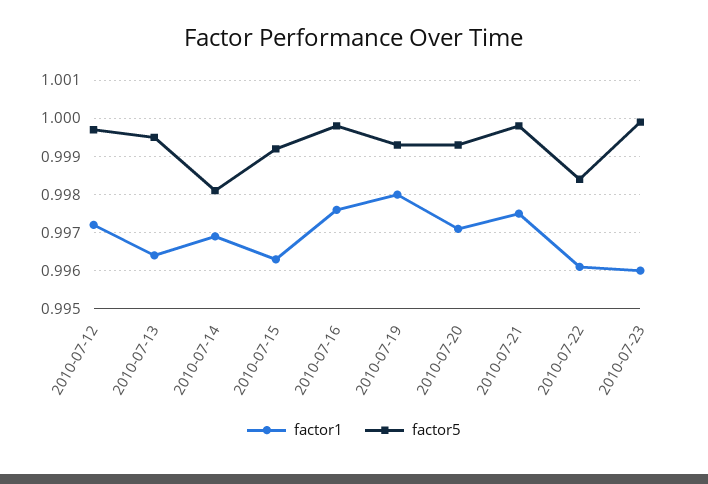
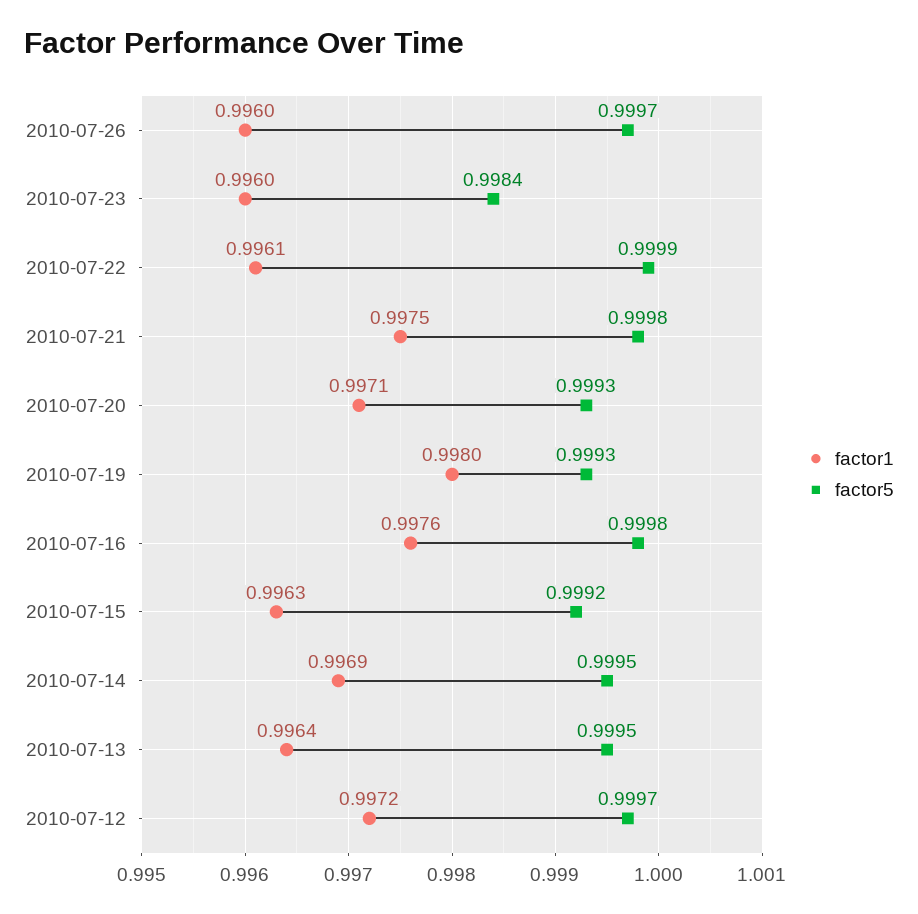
factor5, 2010-07-14: 0.998 -> 0.9995
factor5, 2010-07-22: 0.9985 -> 0.9999
factor5, 2010-07-23: 1 -> 0.9984
factor1, 2010-07-26: none -> 0.996
factor5, 2010-07-26: none -> 0.9997

